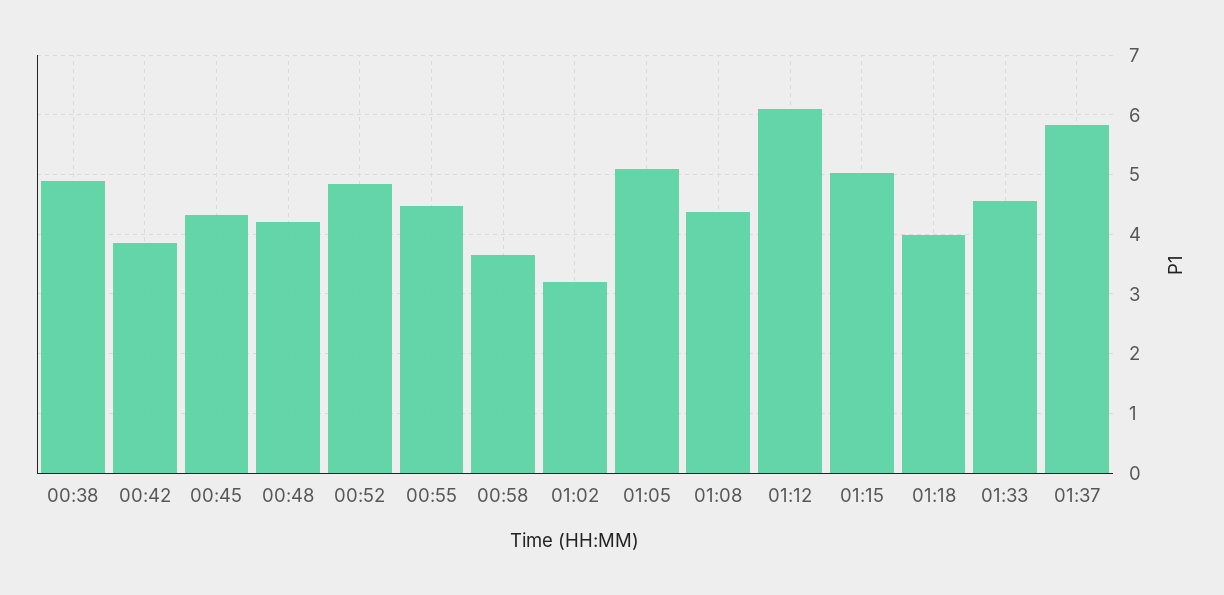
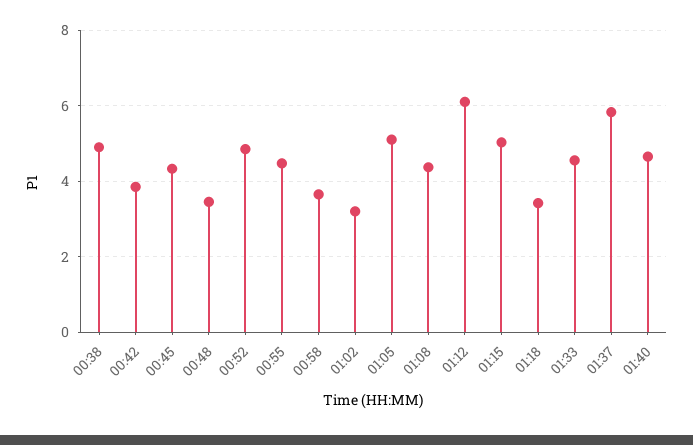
00:48: 4.2 -> 3.4
01:18: 4 -> 3.4
01:40: none -> 4.6

